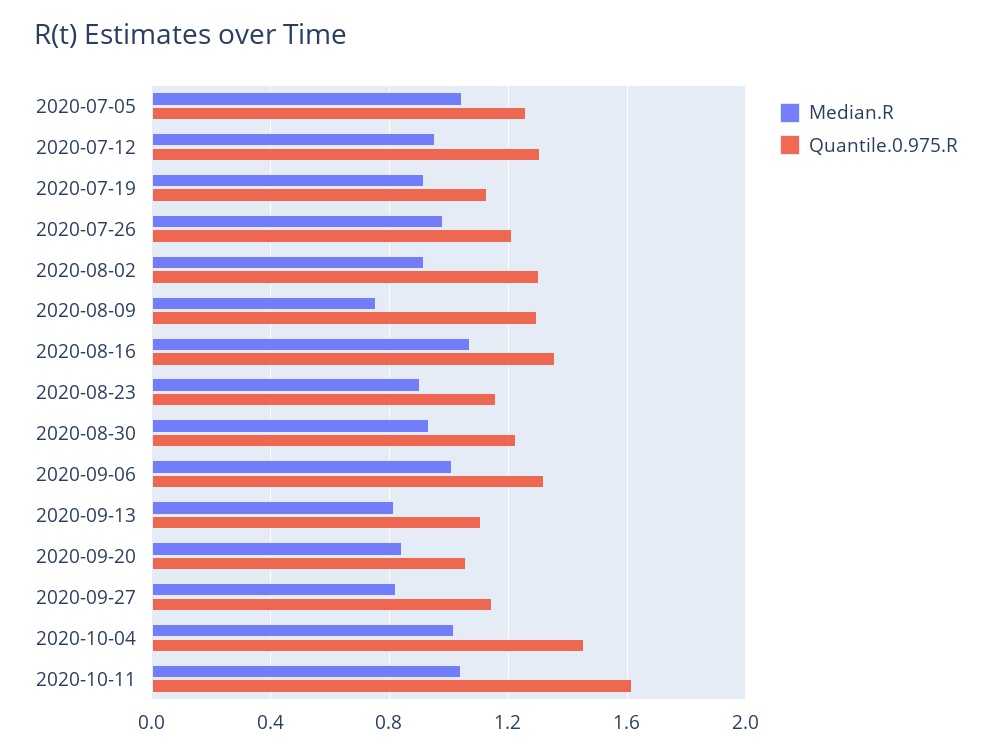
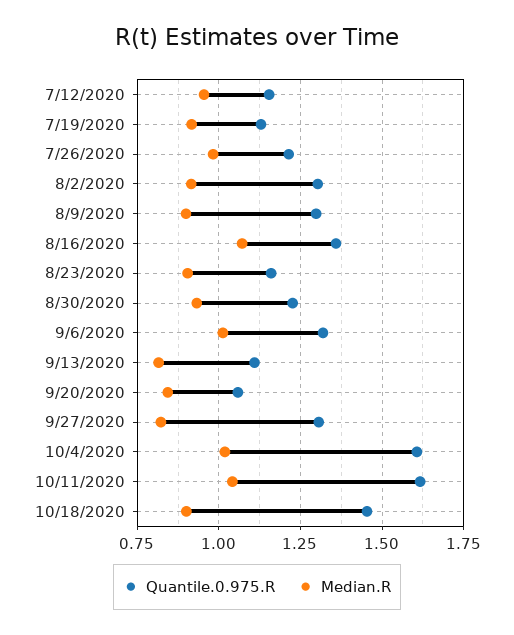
Median.R, 2020-07-05: 1.05 -> none
Quantile.0.975.R, 2020-07-05: 1.25 -> none
Quantile.0.975.R, 2020-07-12: 1.3 -> 1.15
Median.R, 2020-08-09: 0.75 -> 0.9
Quantile.0.975.R, 2020-09-27: 1.15 -> 1.3
Quantile.0.975.R, 2020-10-04: 1.45 -> 1.6
Quantile.0.975.R, 10/18/2020: none -> 1.45
Median.R, 10/18/2020: none -> 0.9

